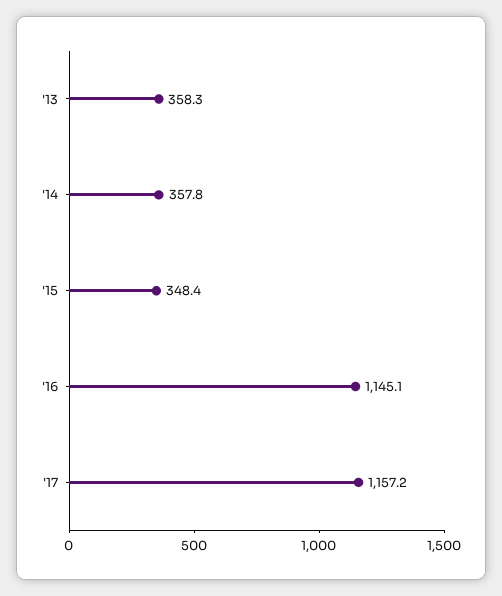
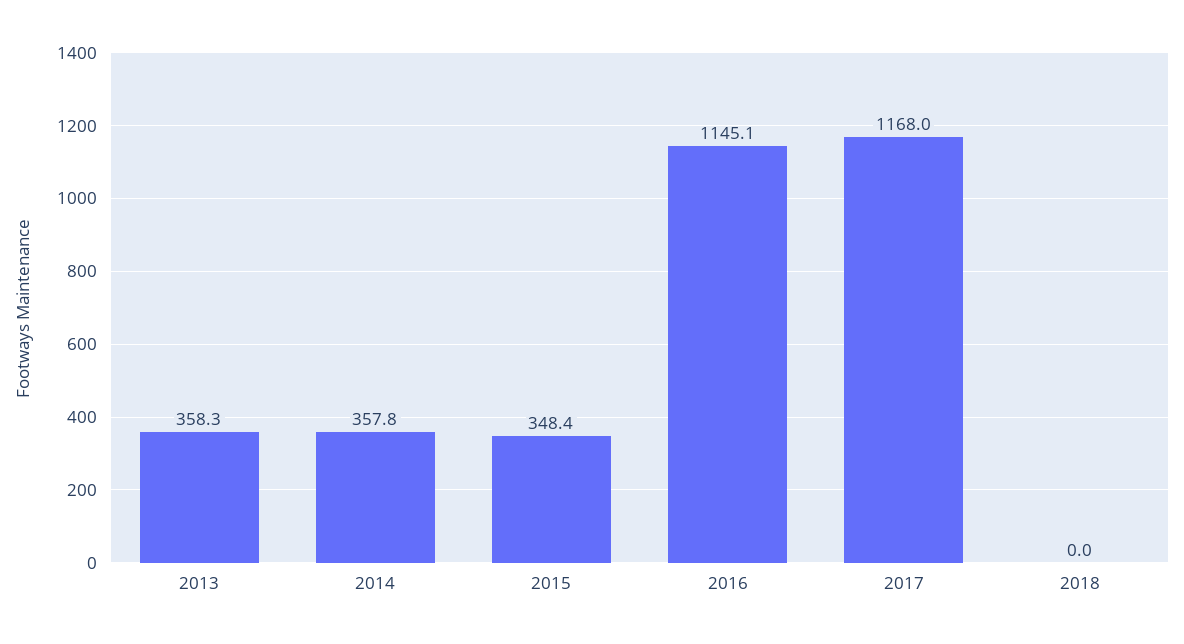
'17: 1157.2 -> 1168
2018: none -> 0

